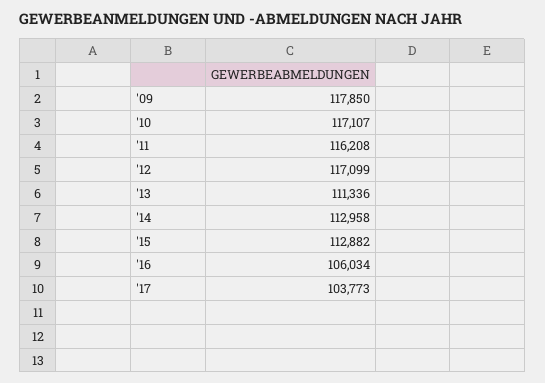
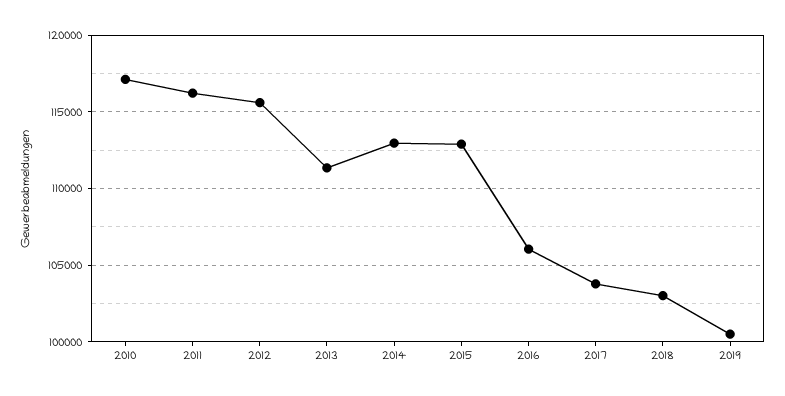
'09: 117850 -> none
'12: 117099 -> 115500
2018: none -> 103000
2019: none -> 100500

